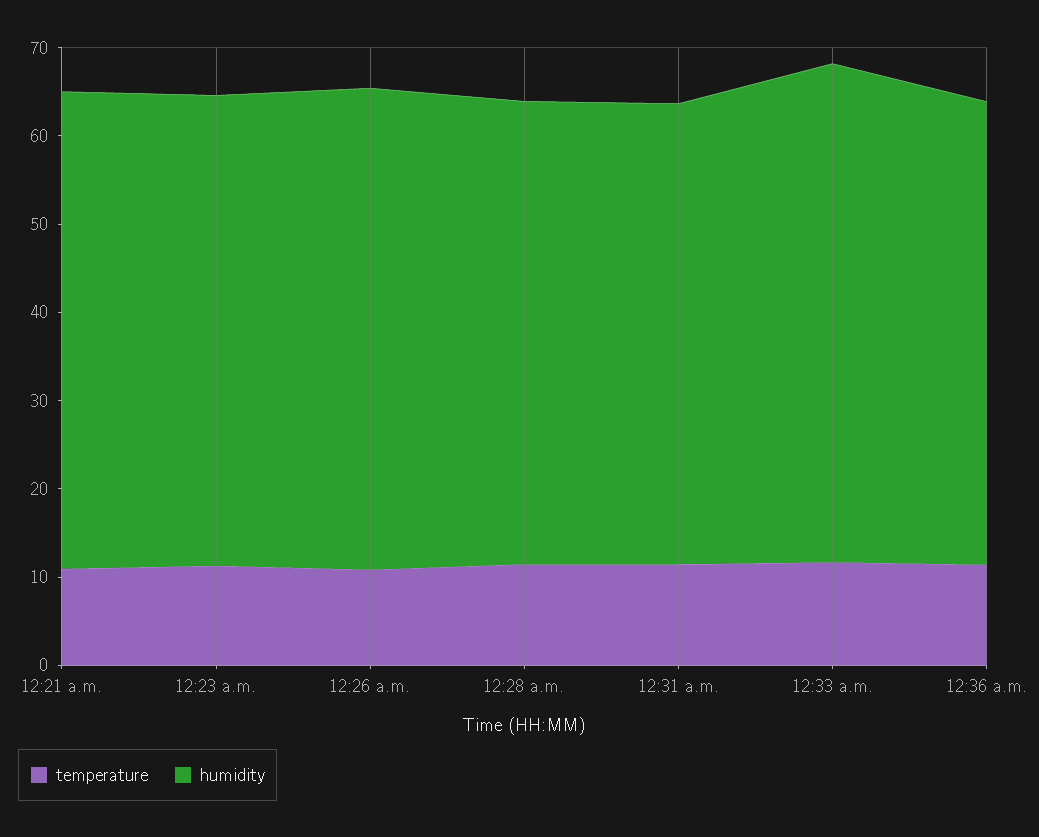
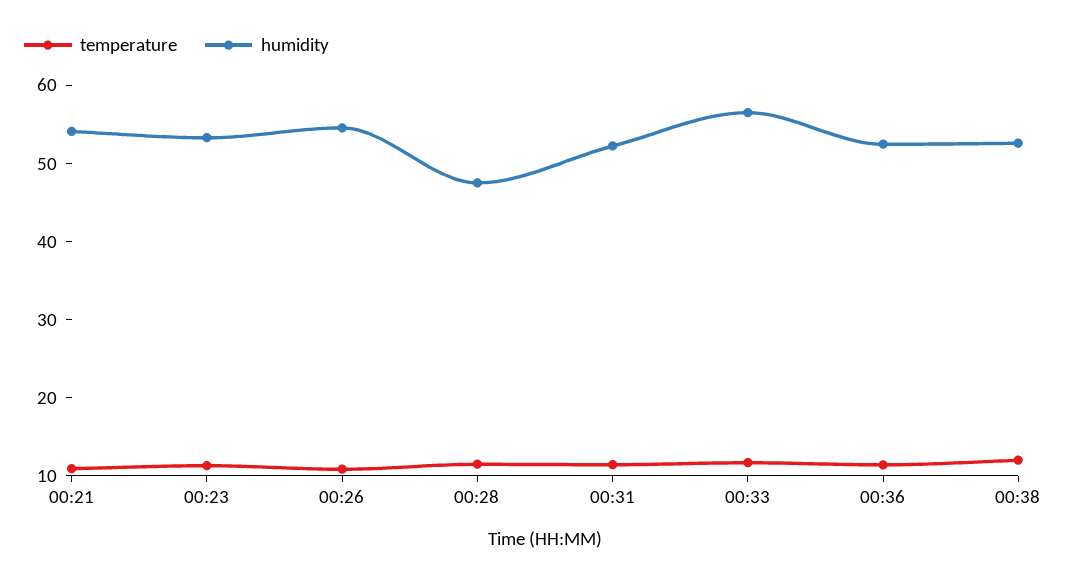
humidity, 12:28 a.m.: 52 -> 48
temperature, 00:38: none -> 12
humidity, 00:38: none -> 52

